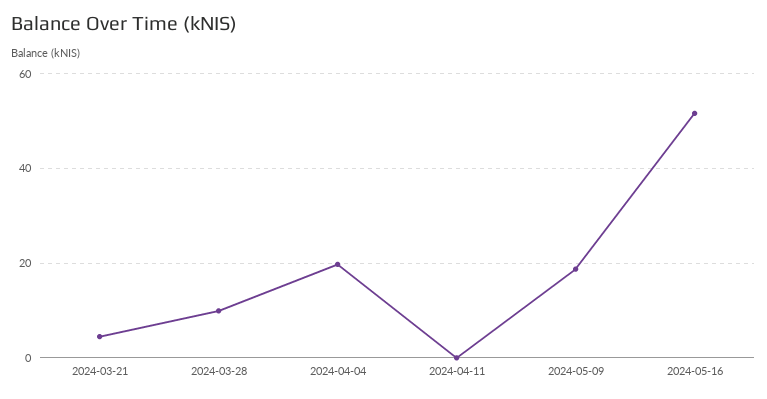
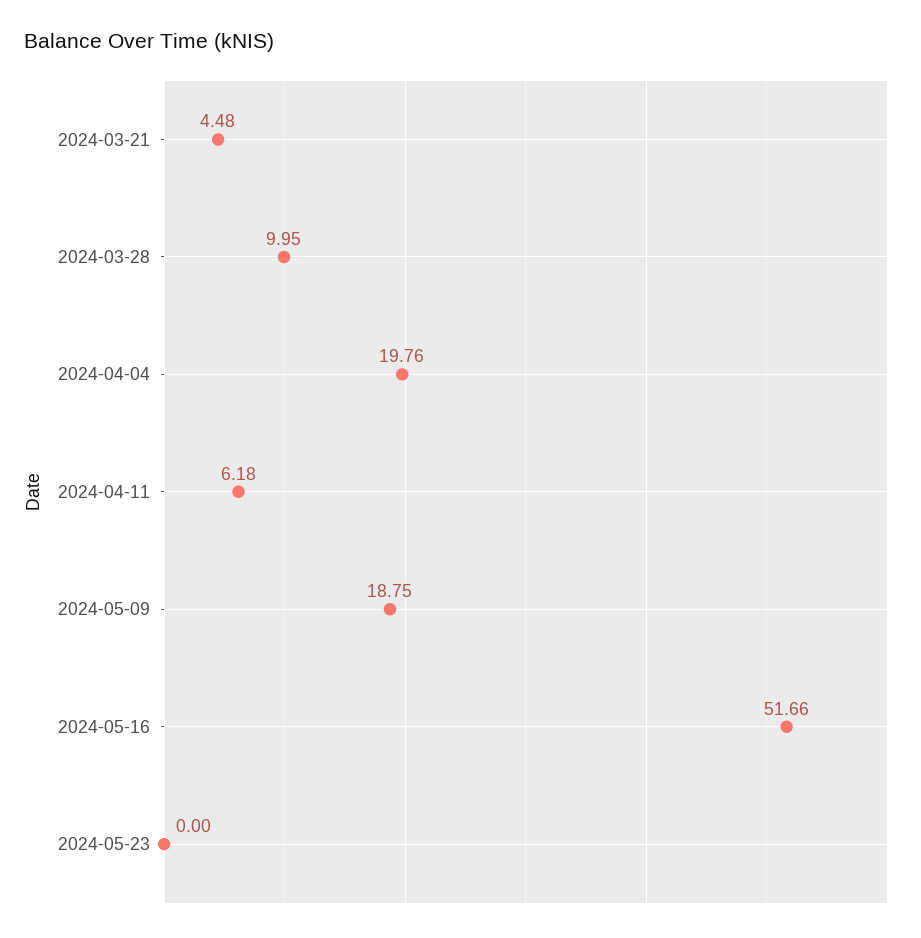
2024-04-11: 0 -> 6.18
2024-05-23: none -> 0

